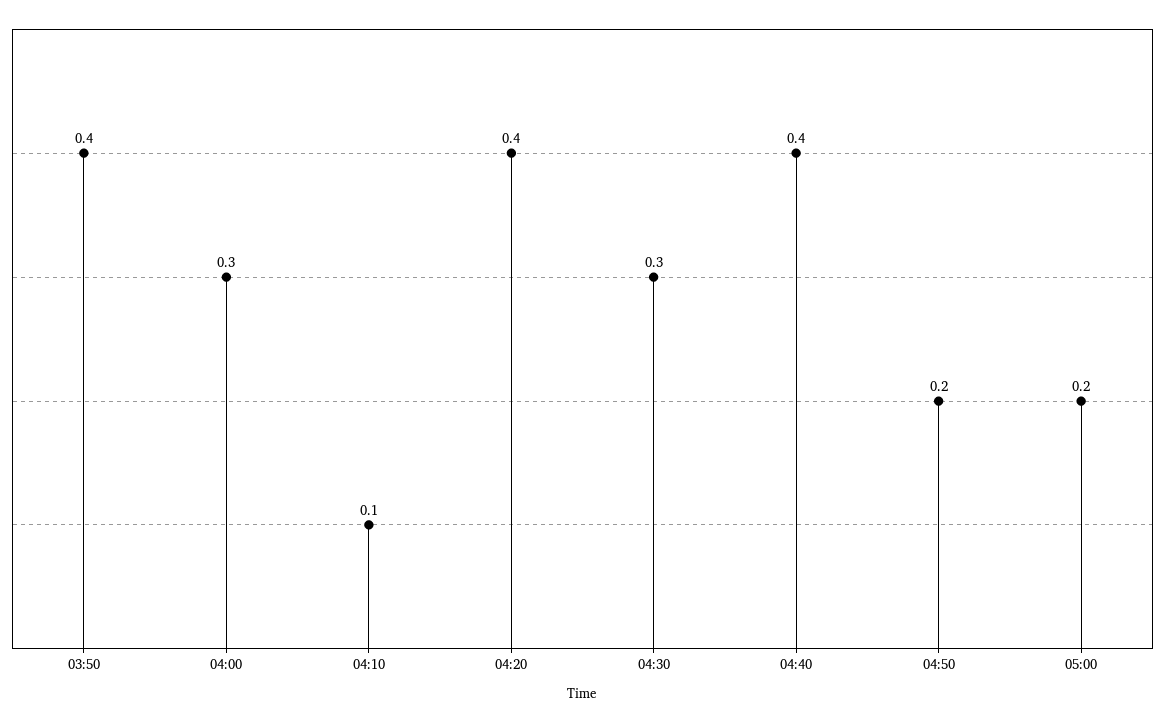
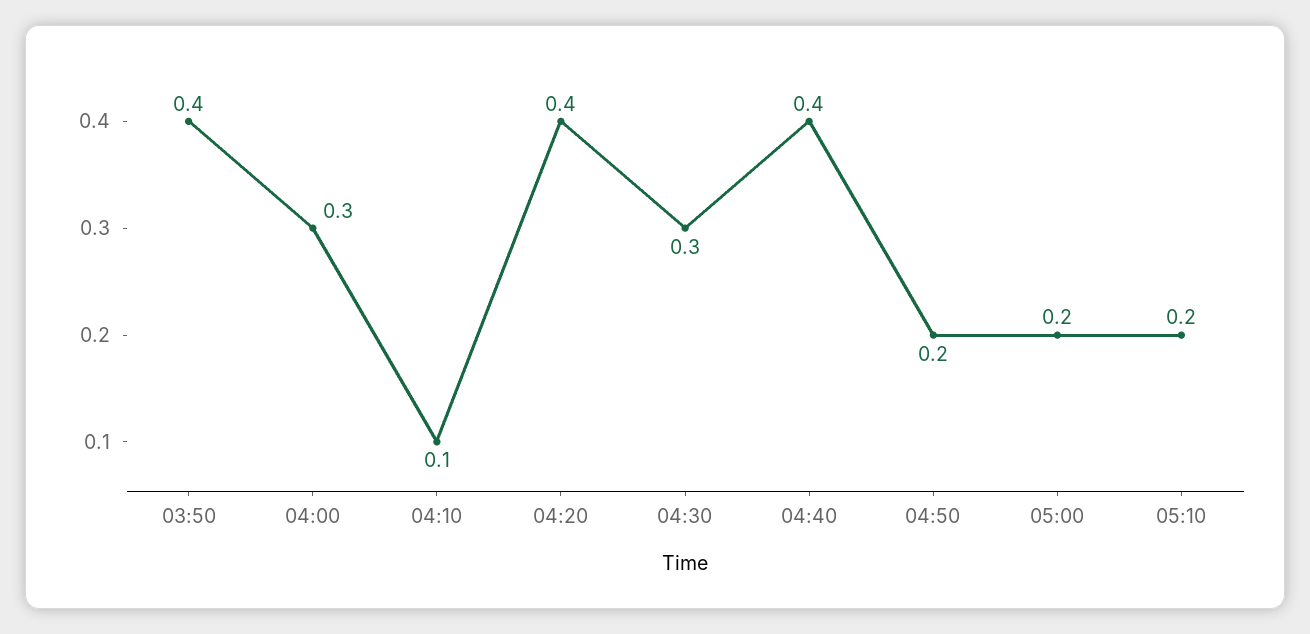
05:10: none -> 0.2

